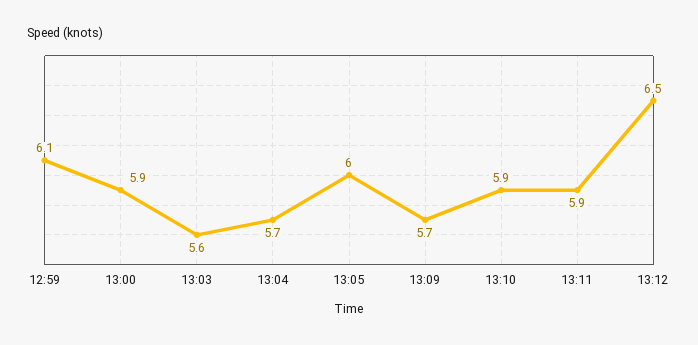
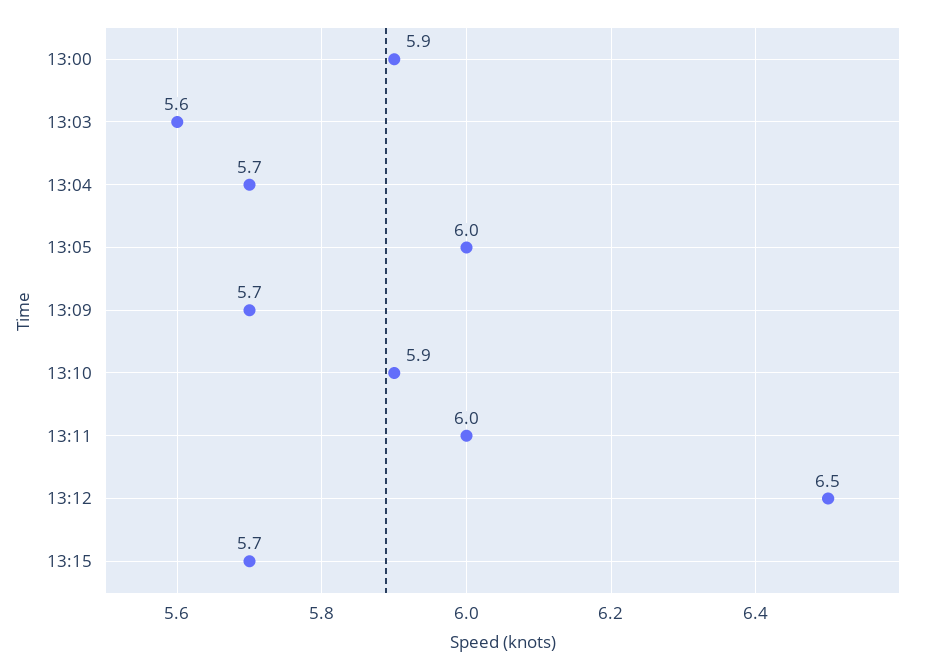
12:59: 6.1 -> none
13:11: 5.9 -> 6
13:15: none -> 5.7

